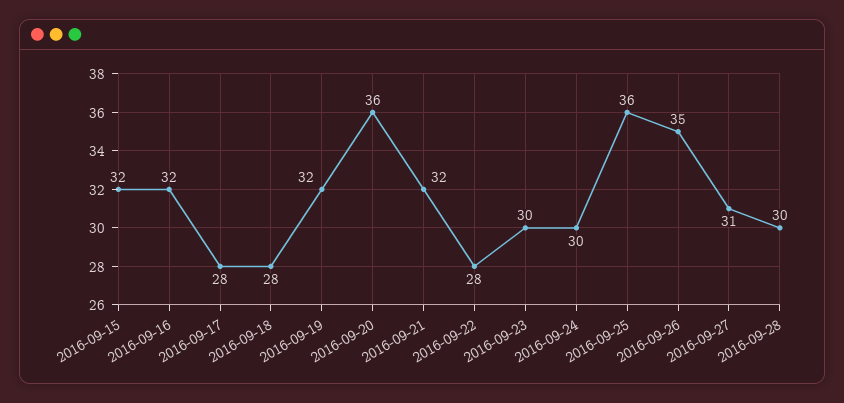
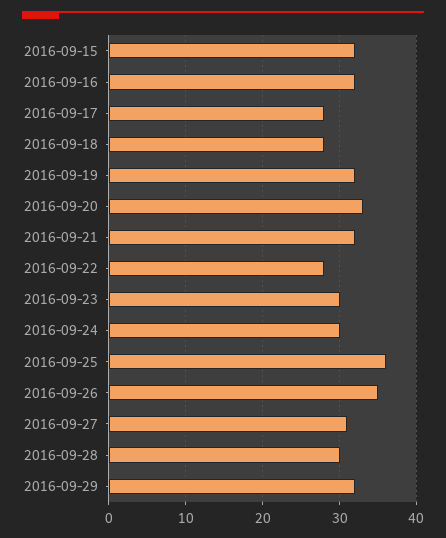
2016-09-20: 36 -> 33
2016-09-29: none -> 32

